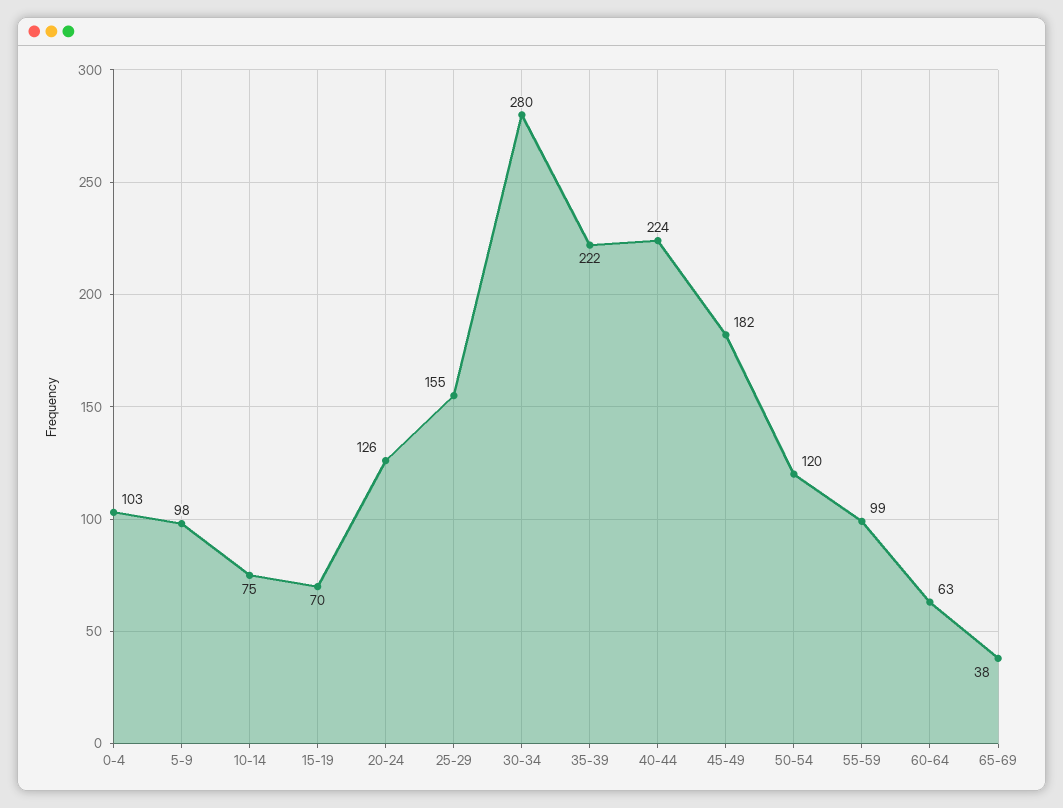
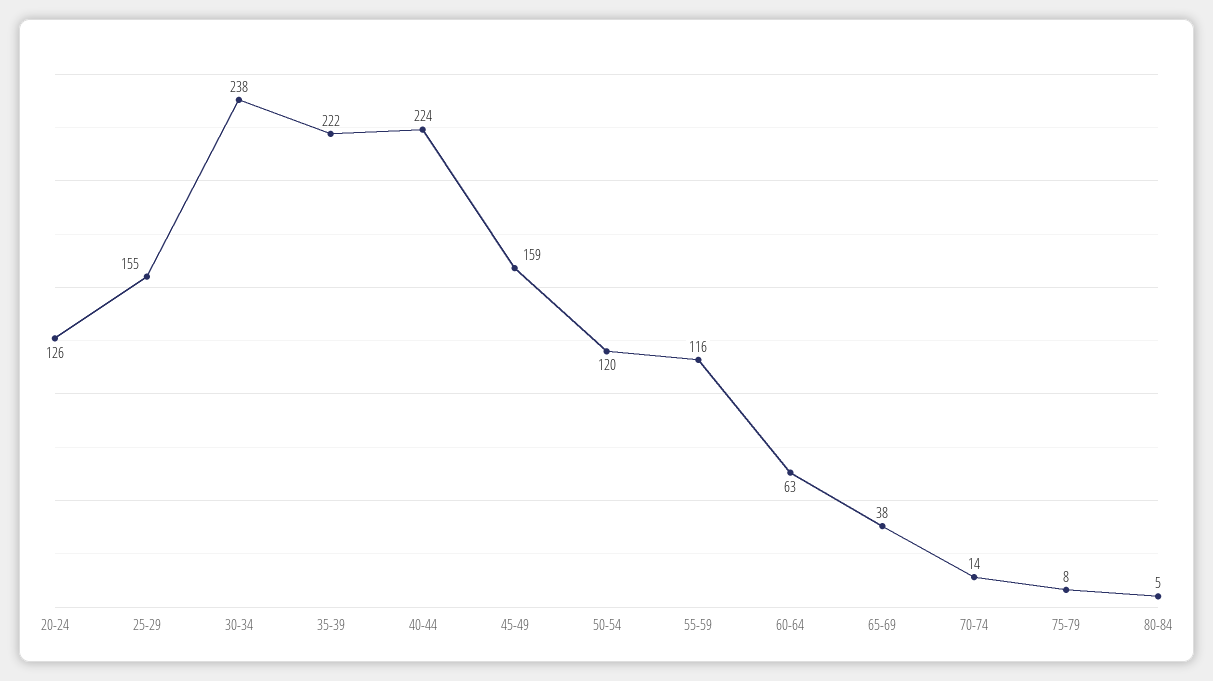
0-4: 103 -> none
5-9: 98 -> none
10-14: 75 -> none
15-19: 70 -> none
30-34: 280 -> 238
45-49: 182 -> 159
55-59: 99 -> 116
70-74: none -> 14
75-79: none -> 8
80-84: none -> 5

